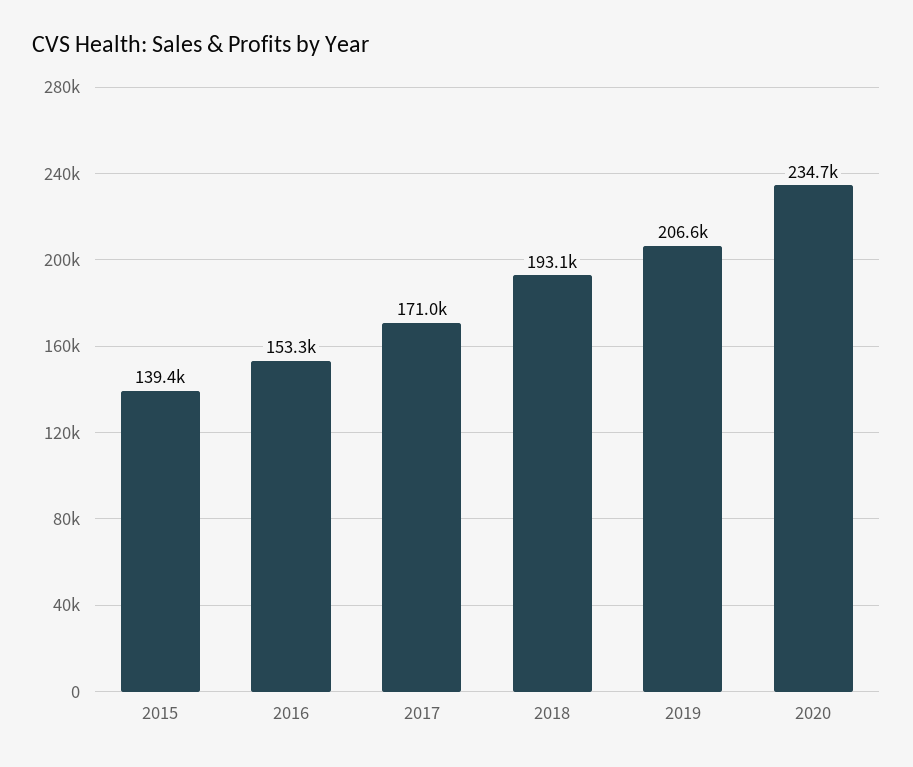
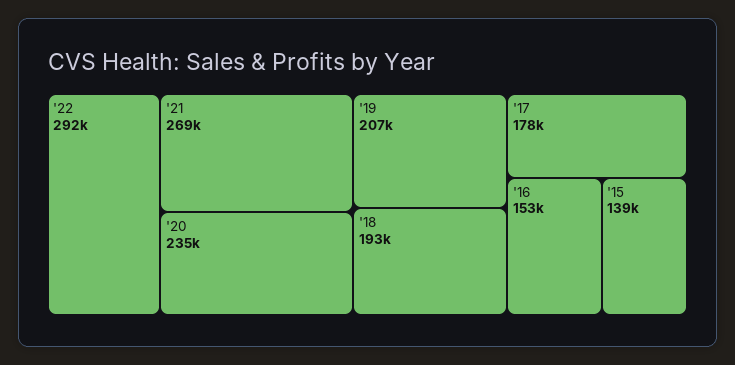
2017: 171000 -> 178000
'22: none -> 292000
'21: none -> 269000

